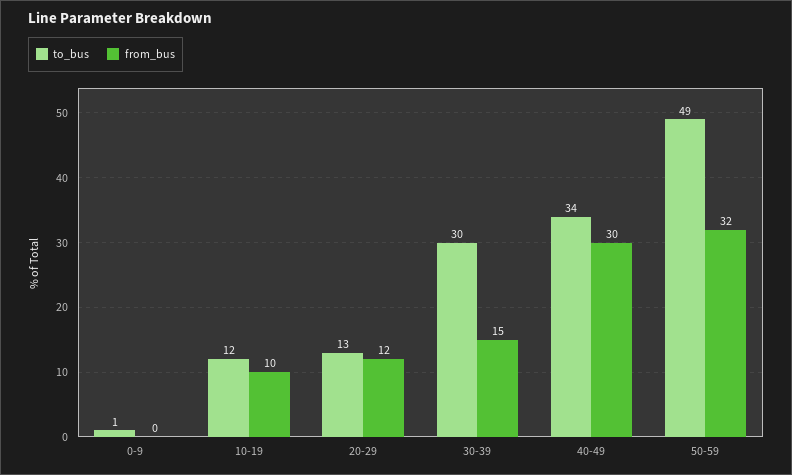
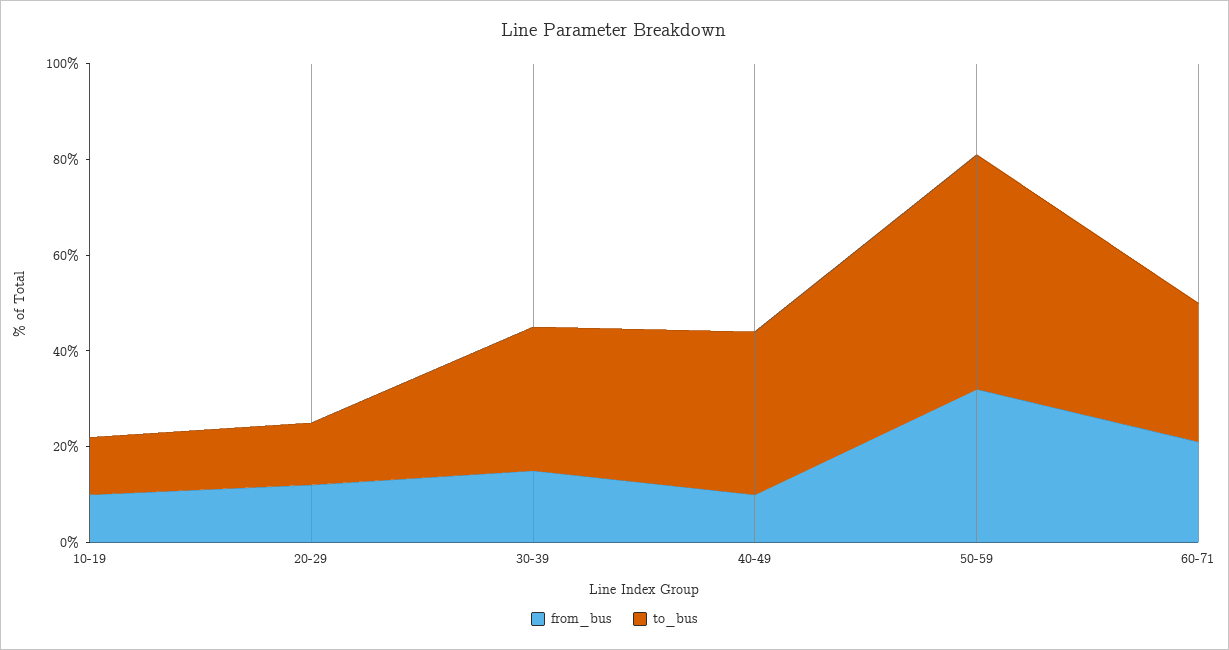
to_bus, 0-9: 1 -> none
from_bus, 0-9: 0 -> none
from_bus, 40-49: 30 -> 10
from_bus, 60-71: none -> 20
to_bus, 60-71: none -> 30

